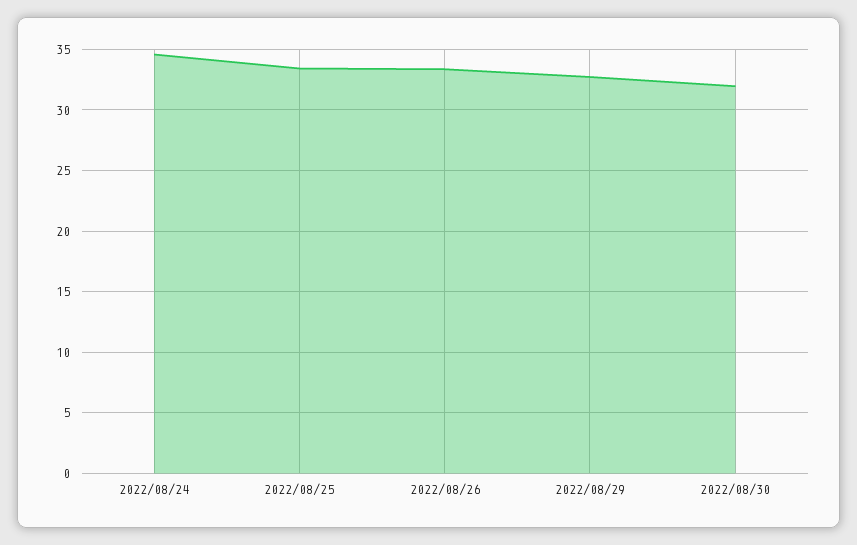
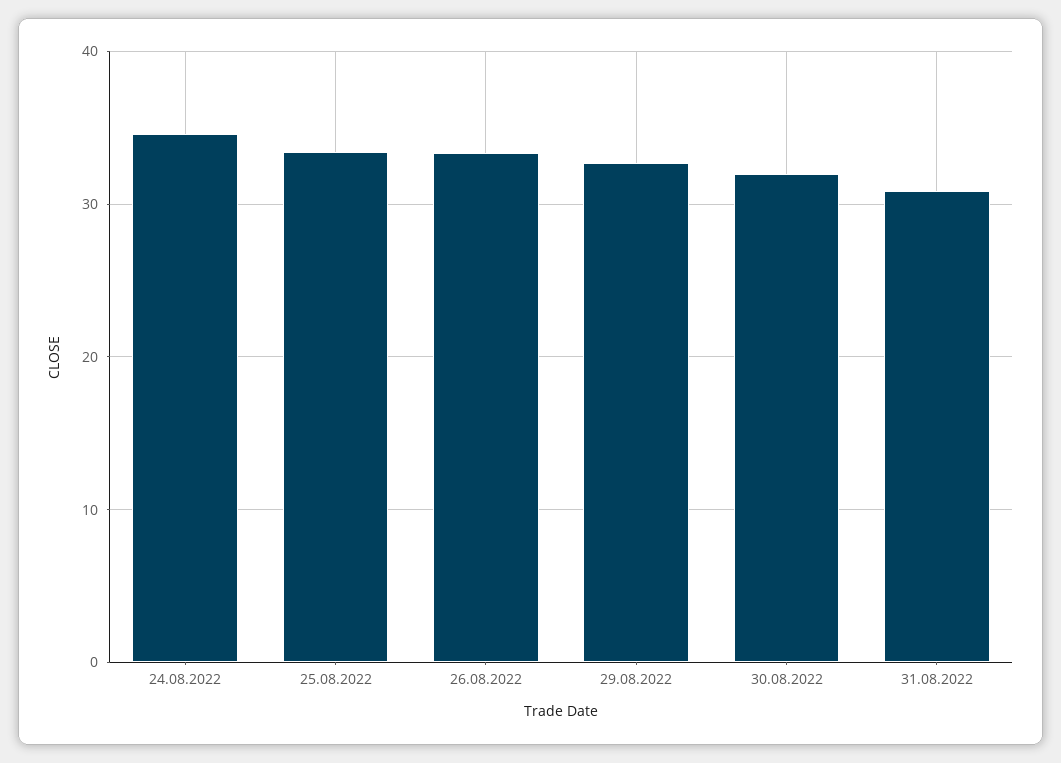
31.08.2022: none -> 31

